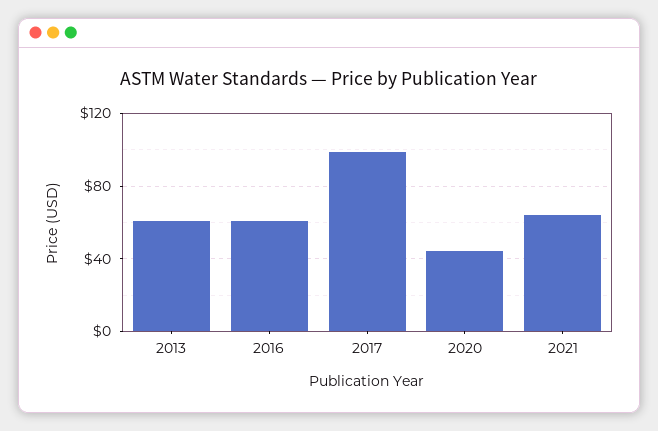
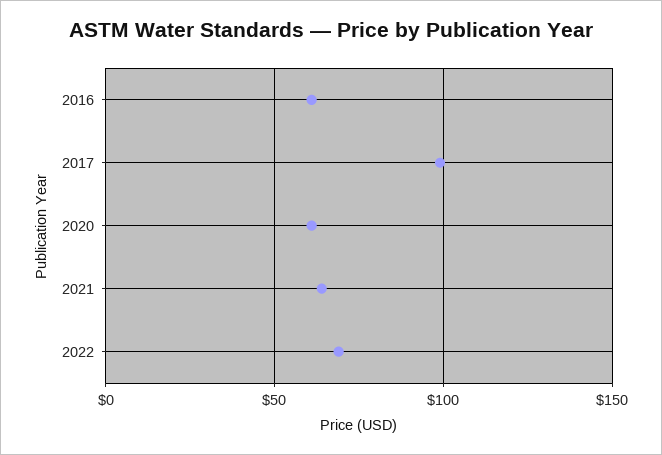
2013: 60 -> none
2020: 45 -> 60
2022: none -> 70

